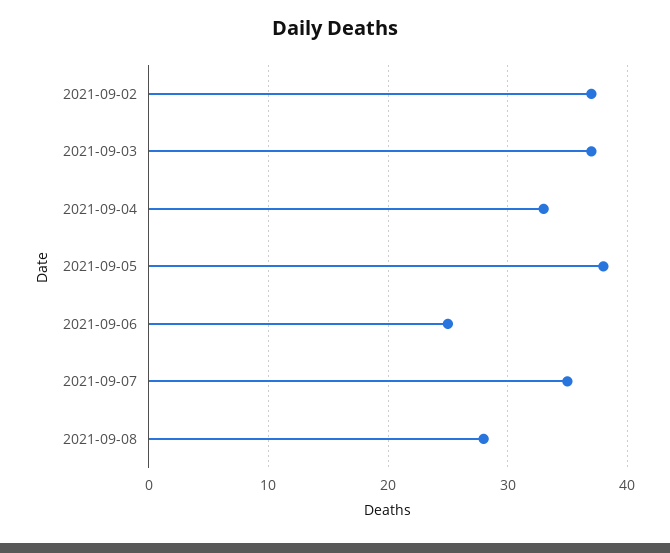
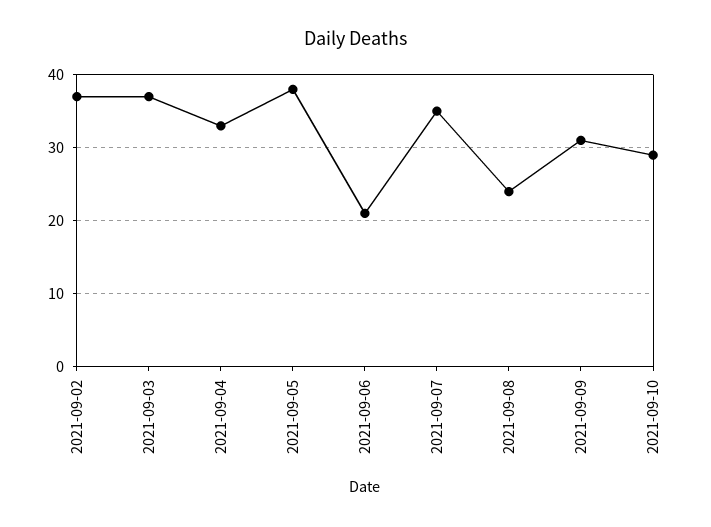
2021-09-06: 25 -> 21
2021-09-08: 28 -> 24
2021-09-09: none -> 31
2021-09-10: none -> 29

